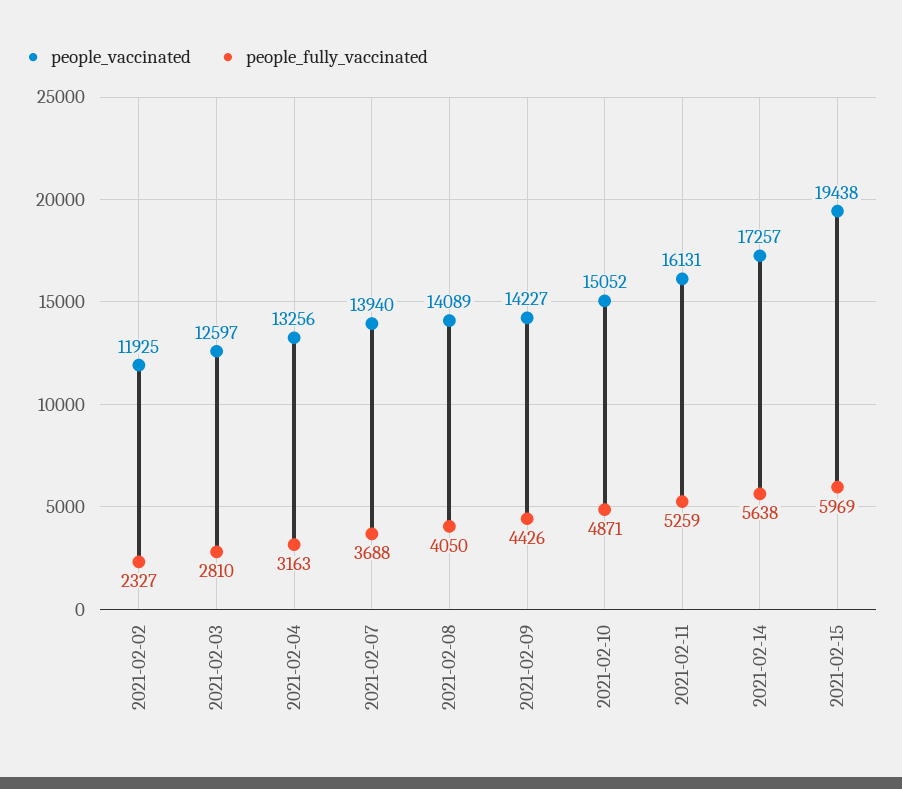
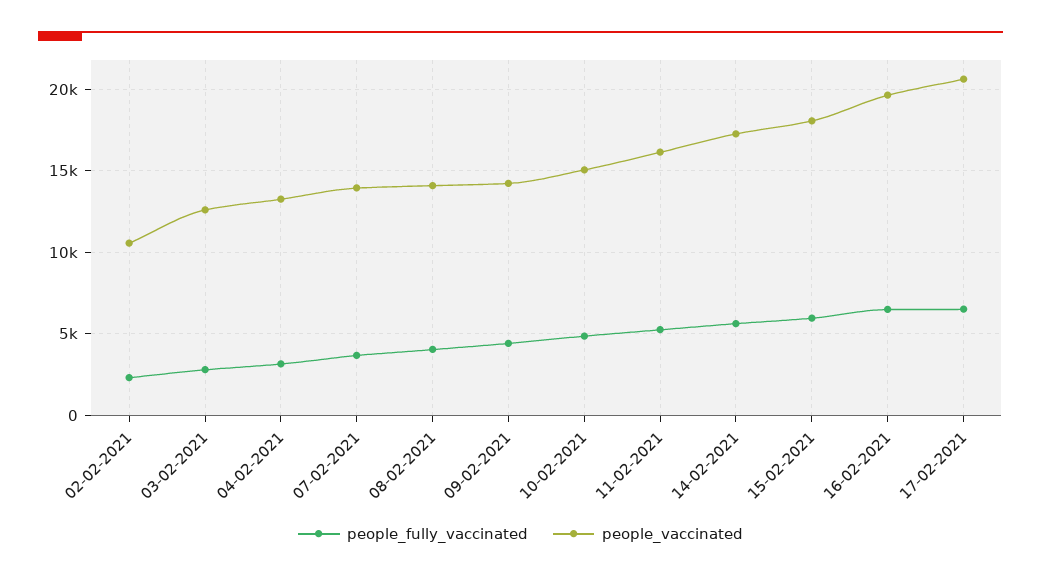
people_vaccinated, 2021-02-02: 11925 -> 10500
people_vaccinated, 2021-02-15: 19438 -> 18000
people_fully_vaccinated, 16-02-2021: none -> 6500
people_vaccinated, 16-02-2021: none -> 19500
people_fully_vaccinated, 17-02-2021: none -> 6500
people_vaccinated, 17-02-2021: none -> 20500

